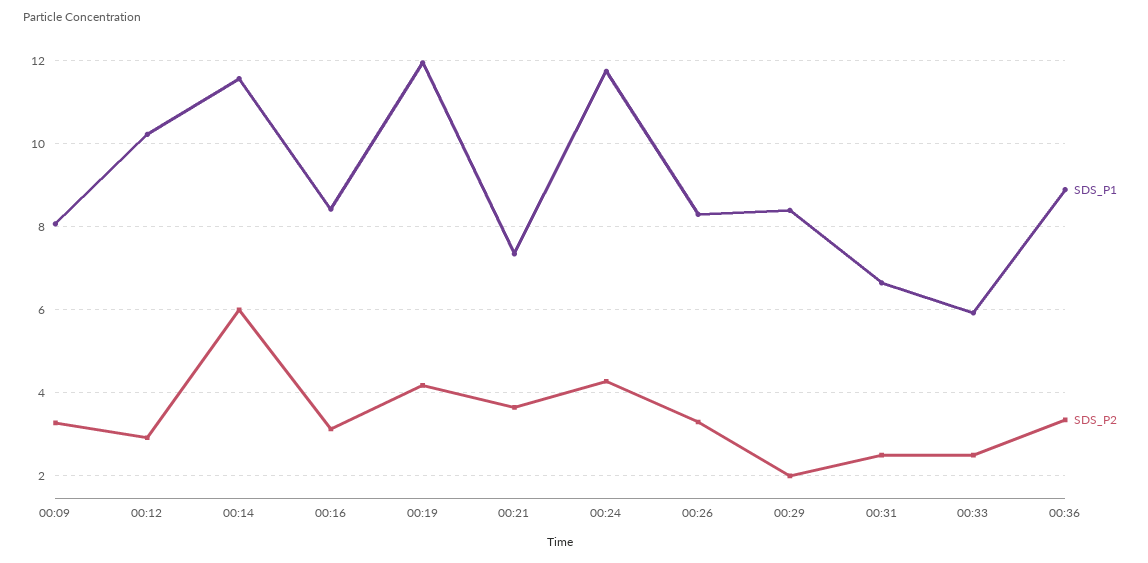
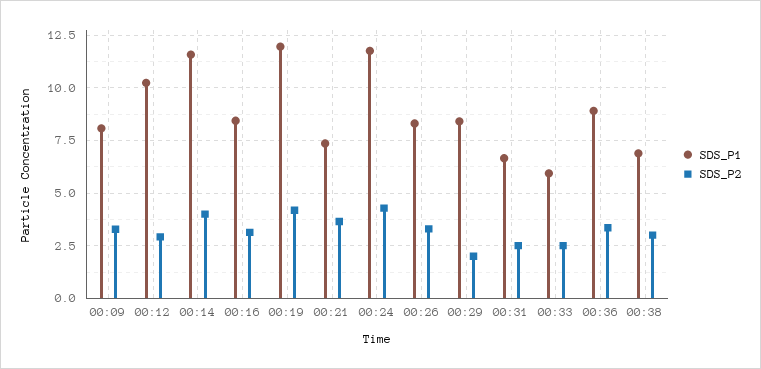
SDS_P2, 00:14: 6 -> 4
SDS_P1, 00:38: none -> 7
SDS_P2, 00:38: none -> 3

